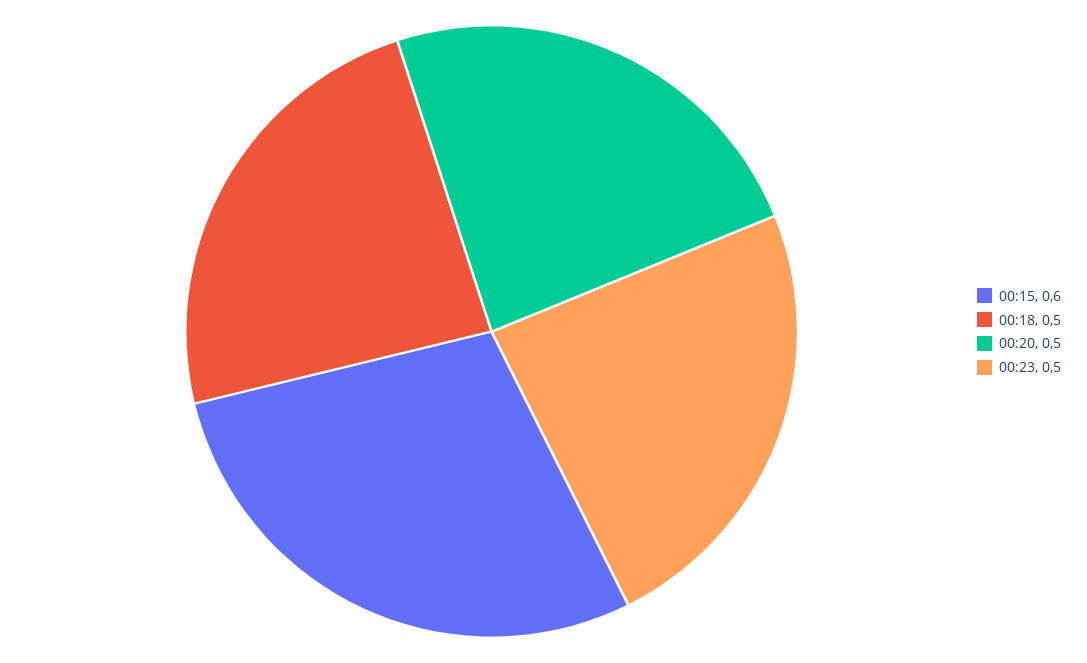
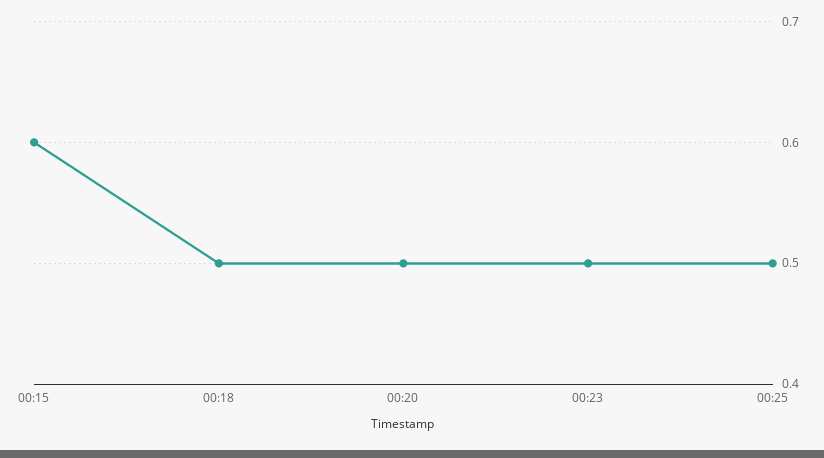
00:25: none -> 0.5

